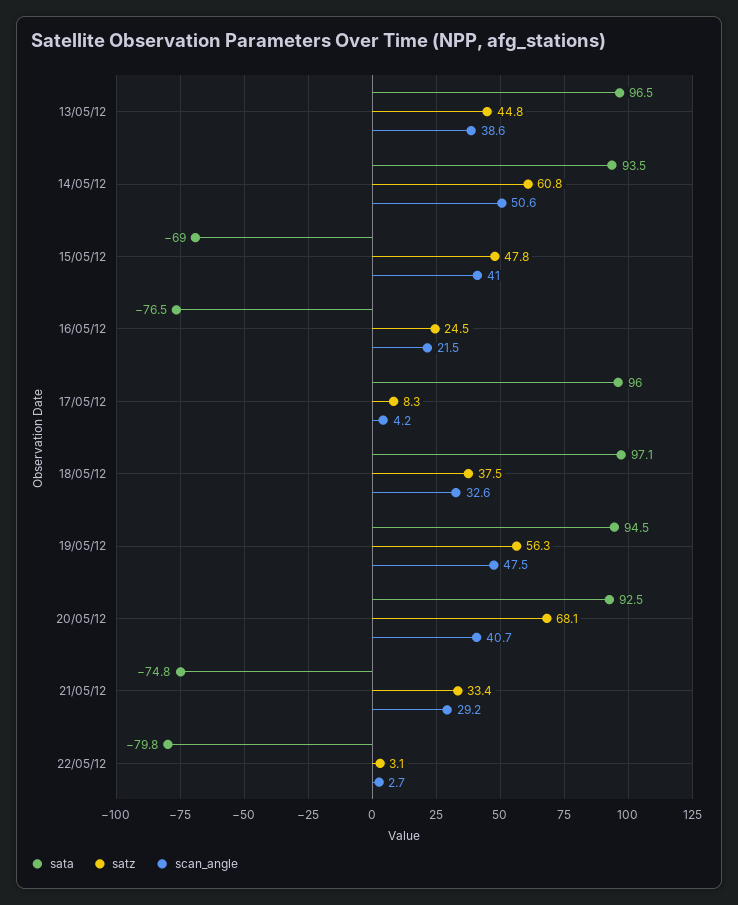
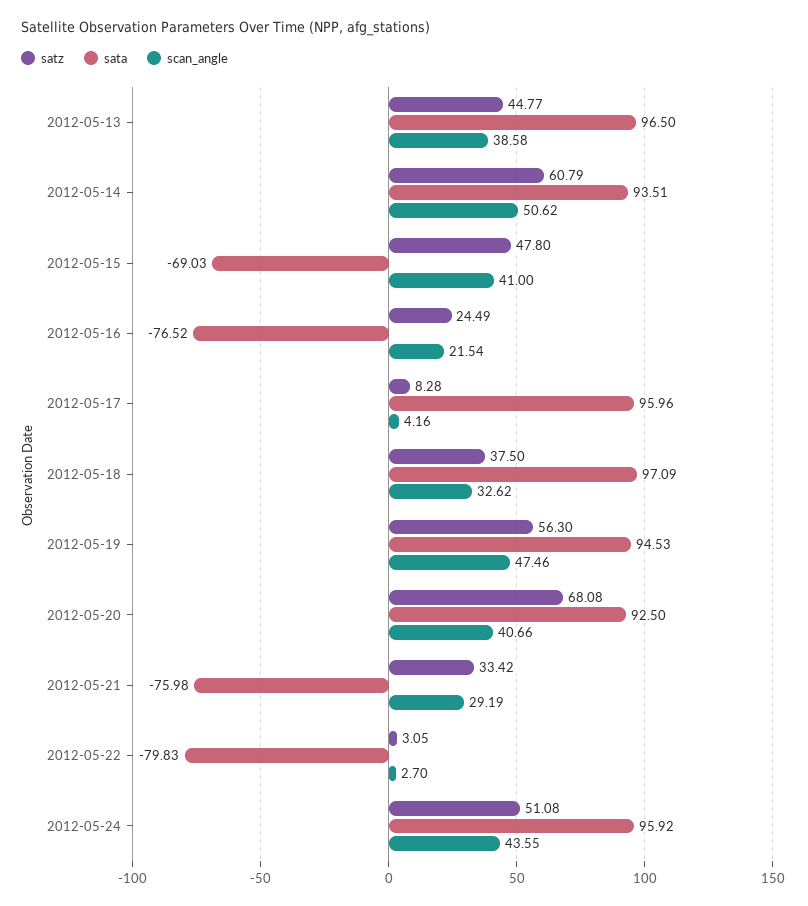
sata, 21/05/12: -74.8 -> -75.98
satz, 2012-05-24: none -> 51.08
sata, 2012-05-24: none -> 95.92
scan_angle, 2012-05-24: none -> 43.55

